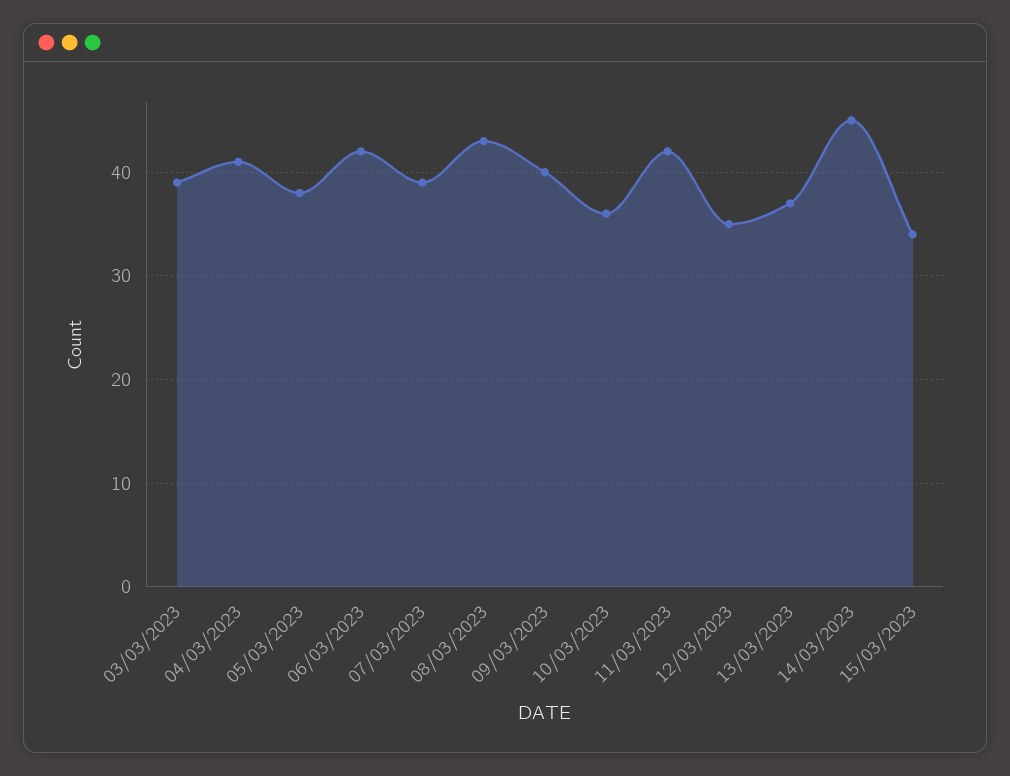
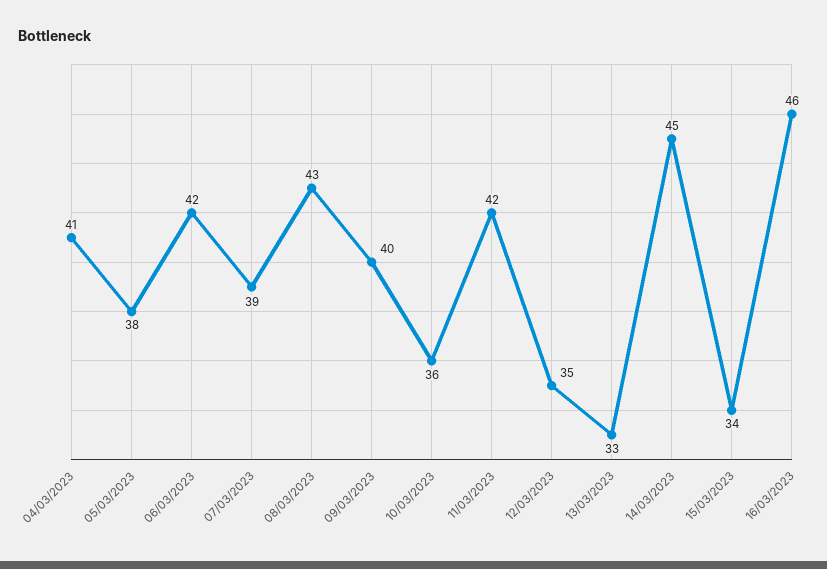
03/03/2023: 39 -> none
13/03/2023: 37 -> 33
16/03/2023: none -> 46

